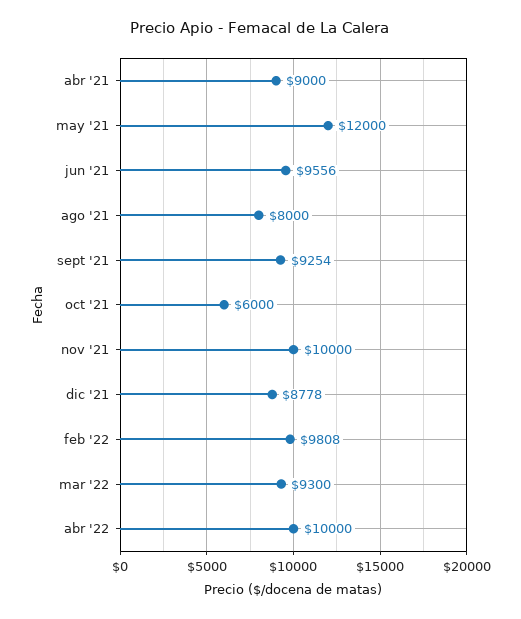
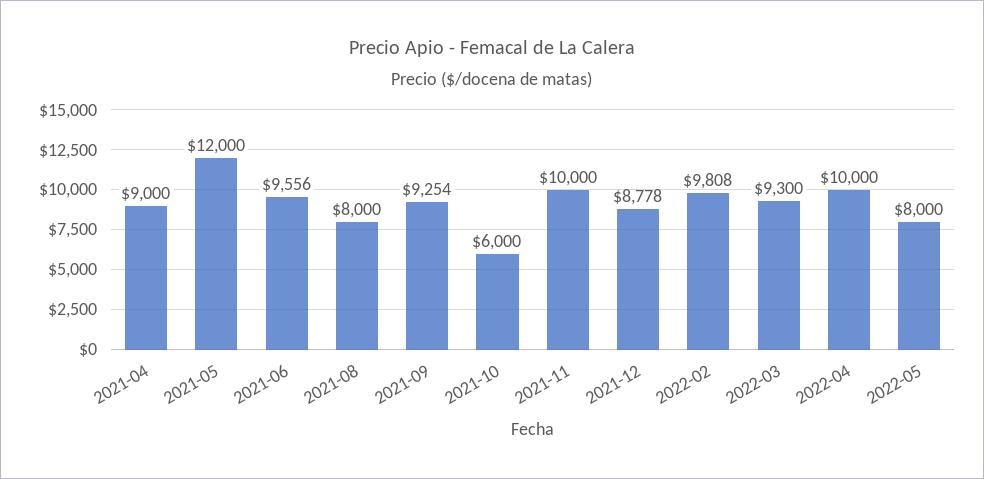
2022-05: none -> 8000

